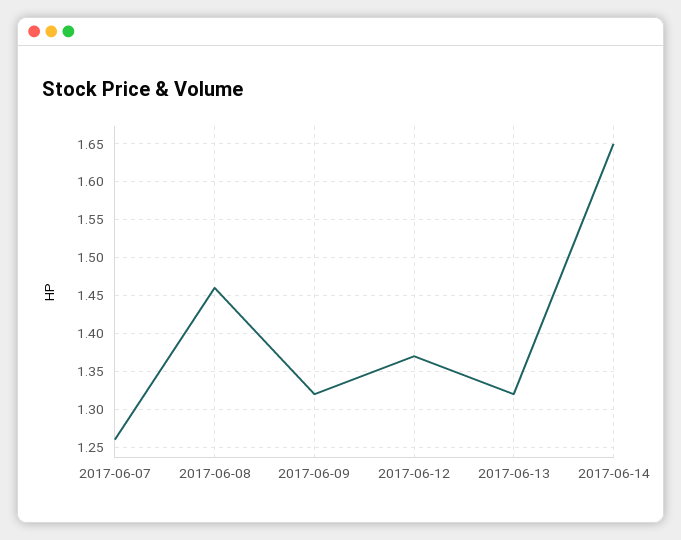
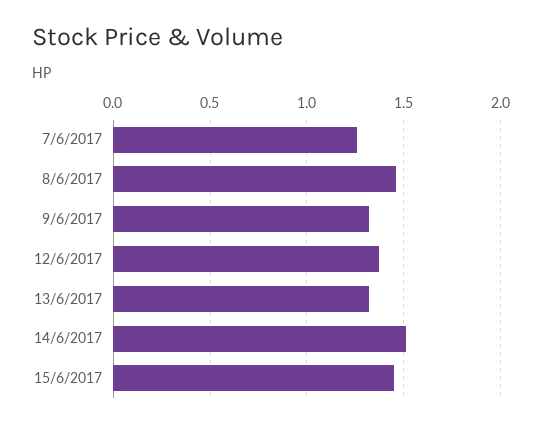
2017-06-14: 1.65 -> 1.5
15/6/2017: none -> 1.45

